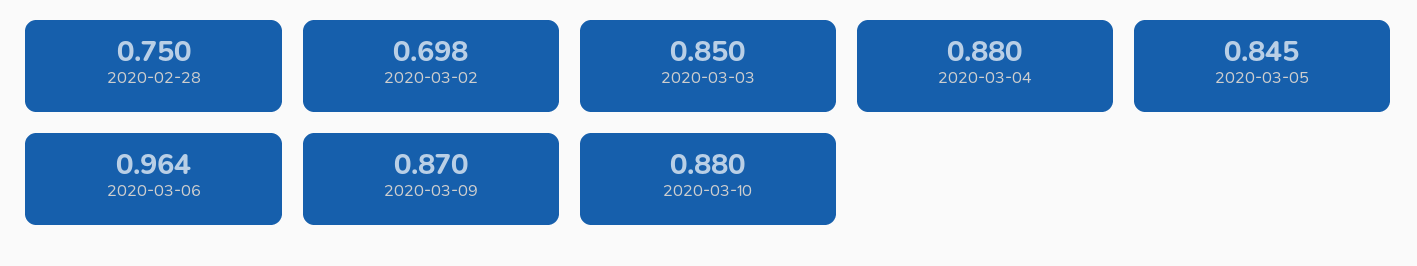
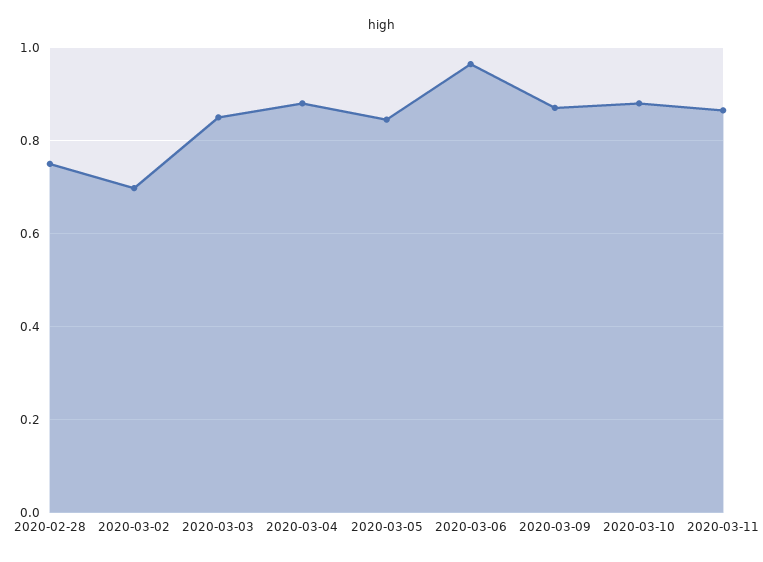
2020-03-11: none -> 0.86

